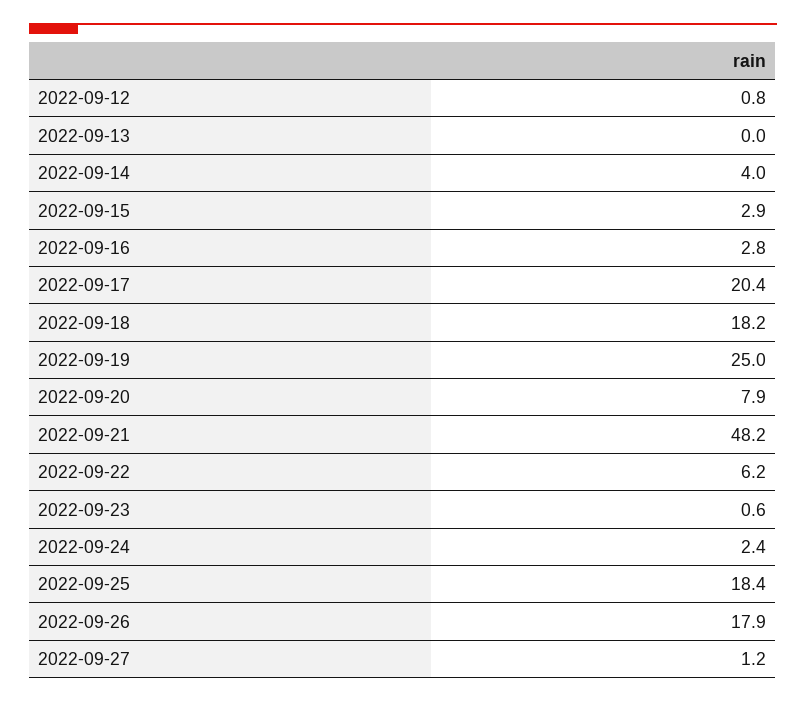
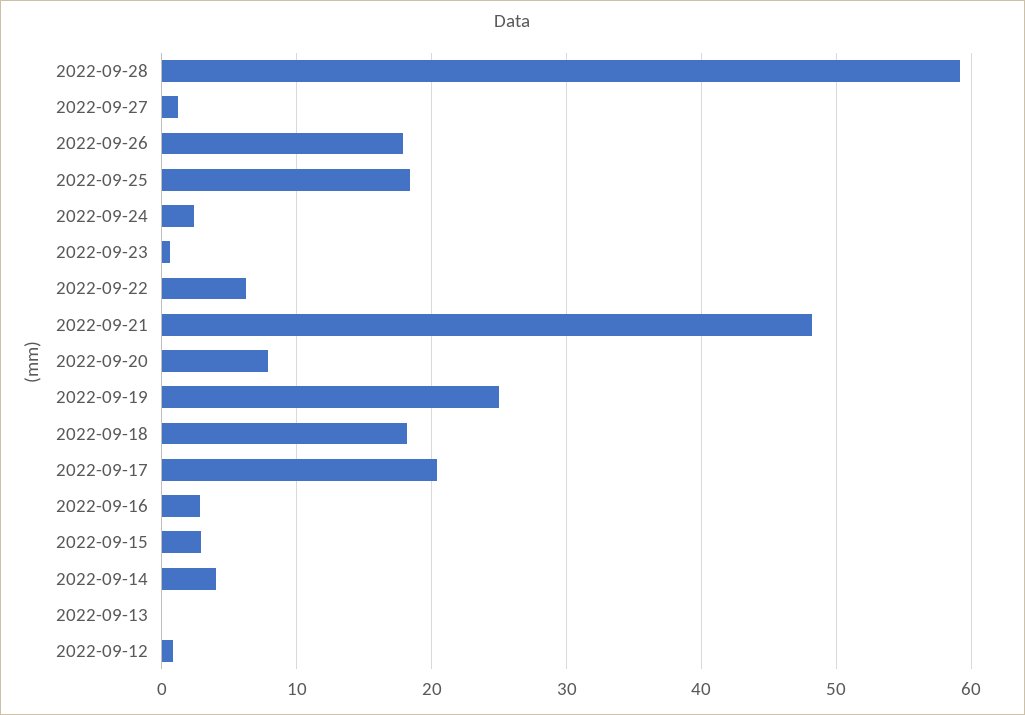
2022-09-28: none -> 59

